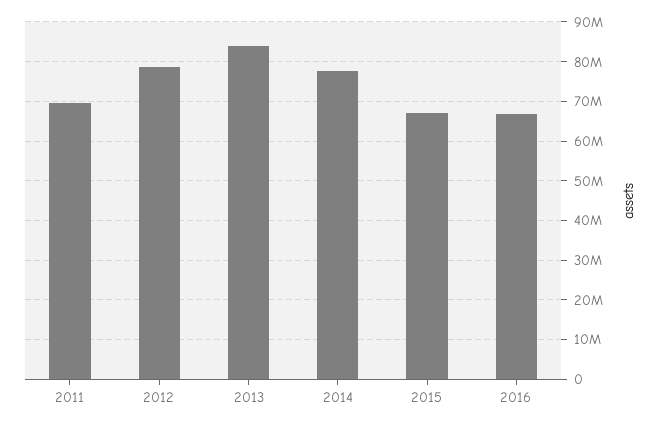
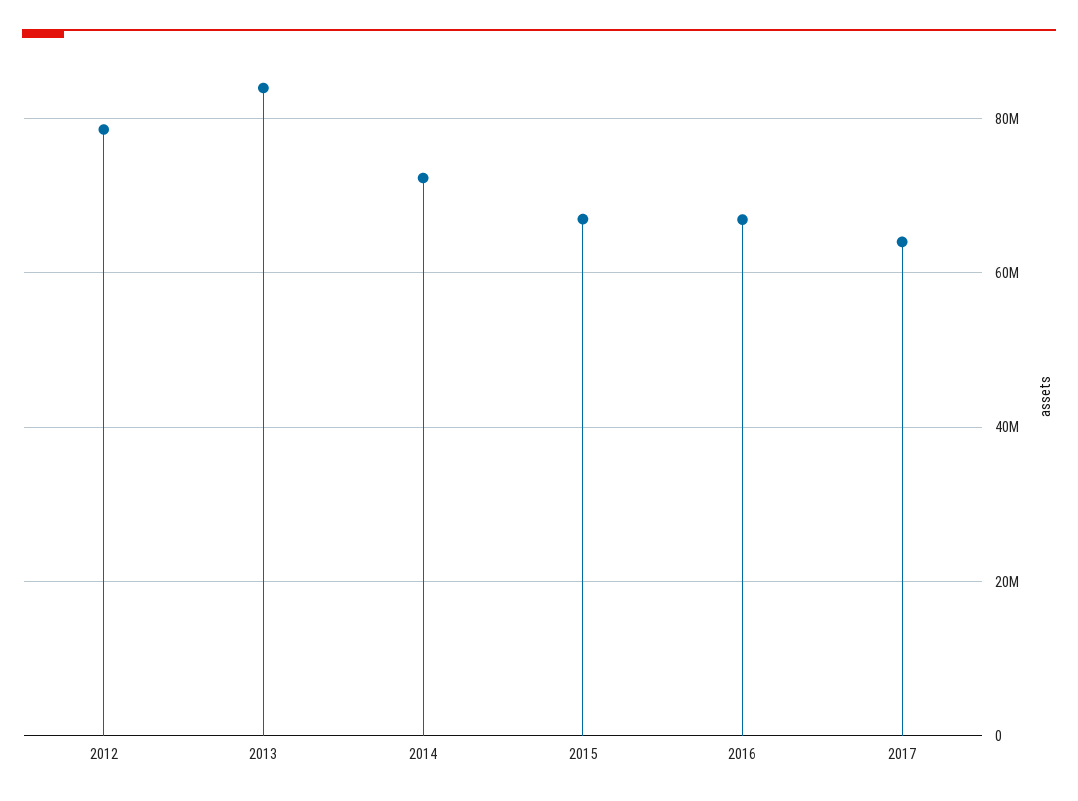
2011: 70000000 -> none
2014: 78000000 -> 72000000
2017: none -> 64000000

